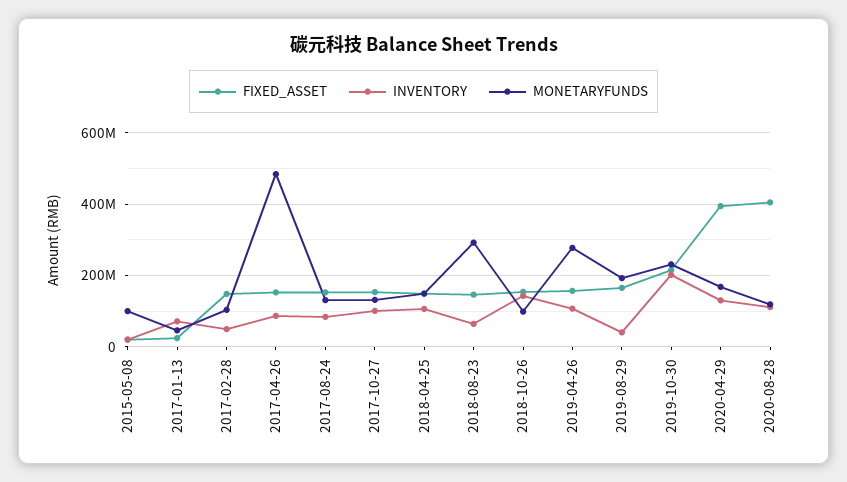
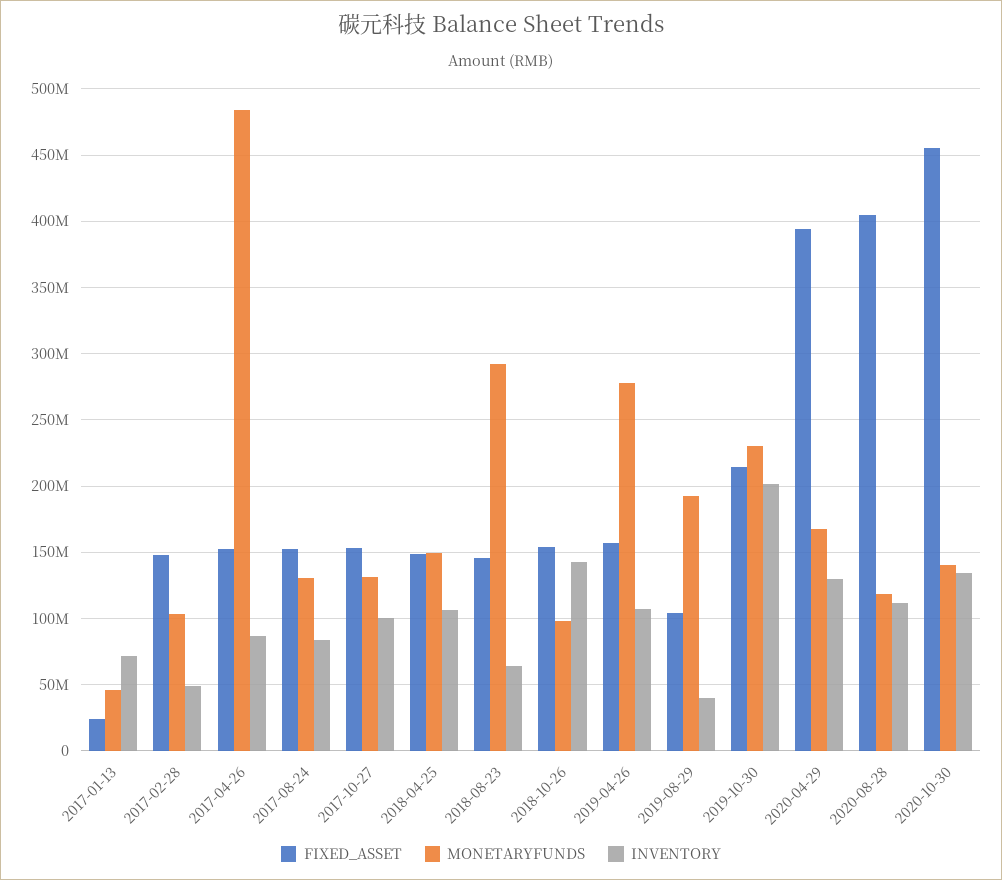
FIXED_ASSET, 2015-05-08: 20000000 -> none
INVENTORY, 2015-05-08: 20000000 -> none
MONETARYFUNDS, 2015-05-08: 100000000 -> none
FIXED_ASSET, 2019-08-29: 160000000 -> 105000000
FIXED_ASSET, 2020-10-30: none -> 455000000
MONETARYFUNDS, 2020-10-30: none -> 140000000
INVENTORY, 2020-10-30: none -> 135000000

